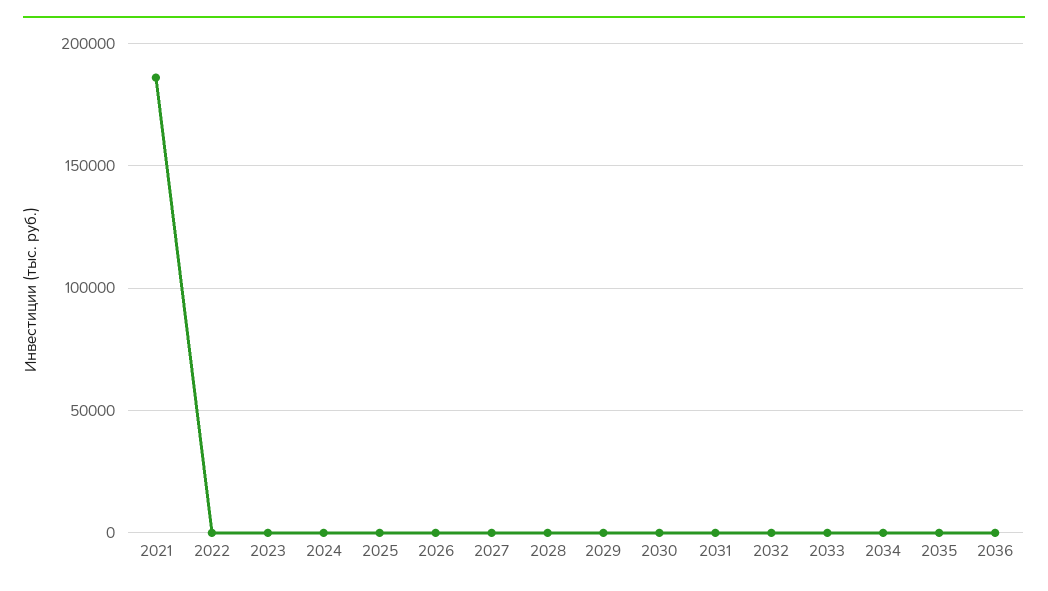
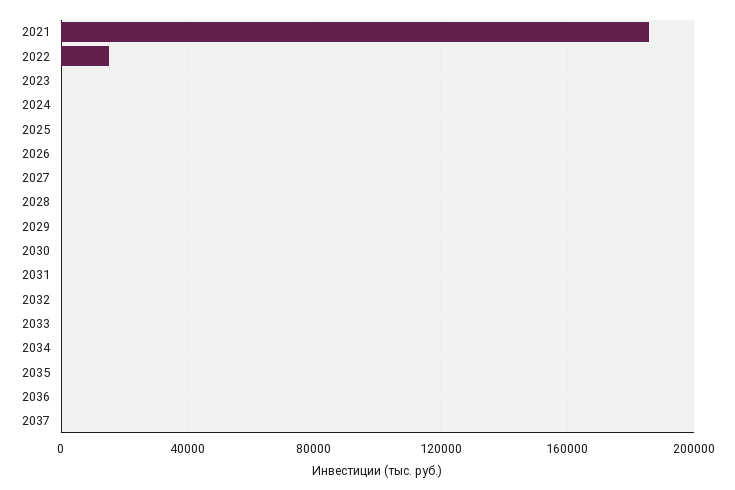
2022: 0 -> 15000
2037: none -> 0

